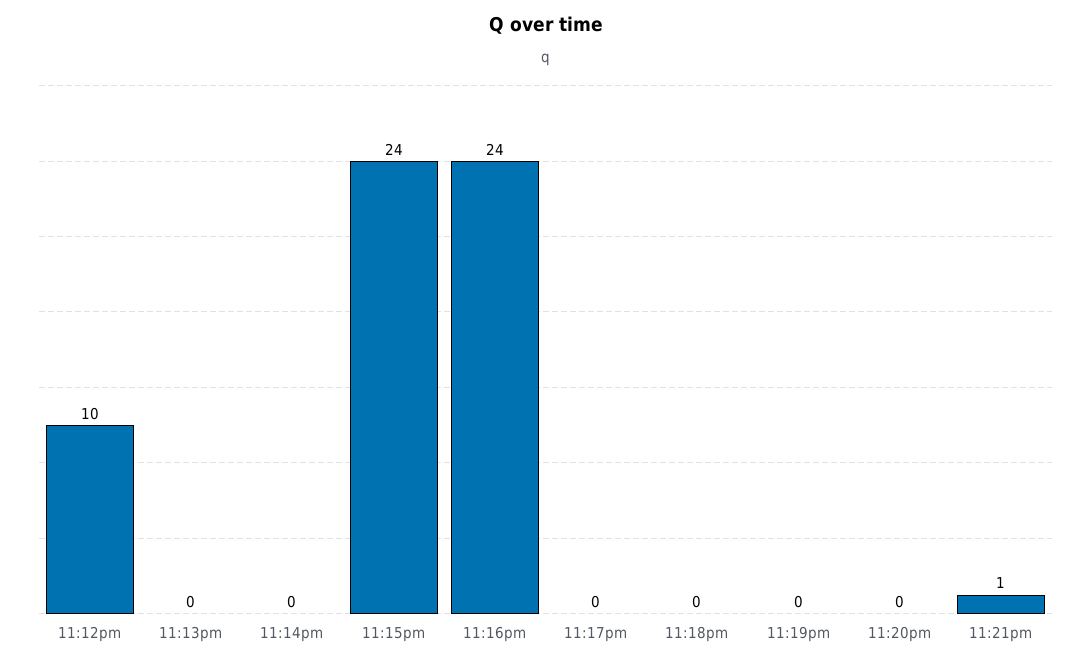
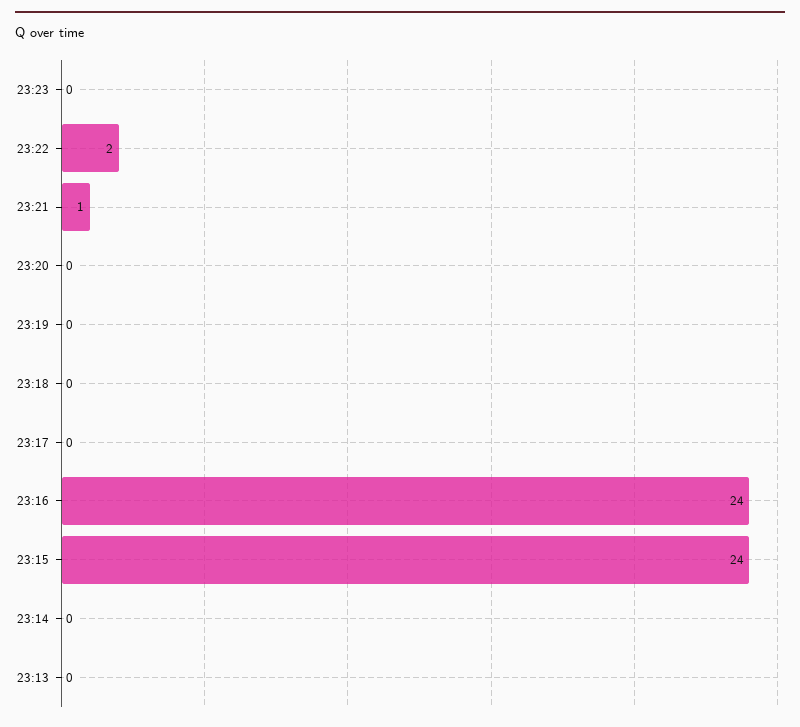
11:12pm: 10 -> none
23:23: none -> 0
23:22: none -> 2

